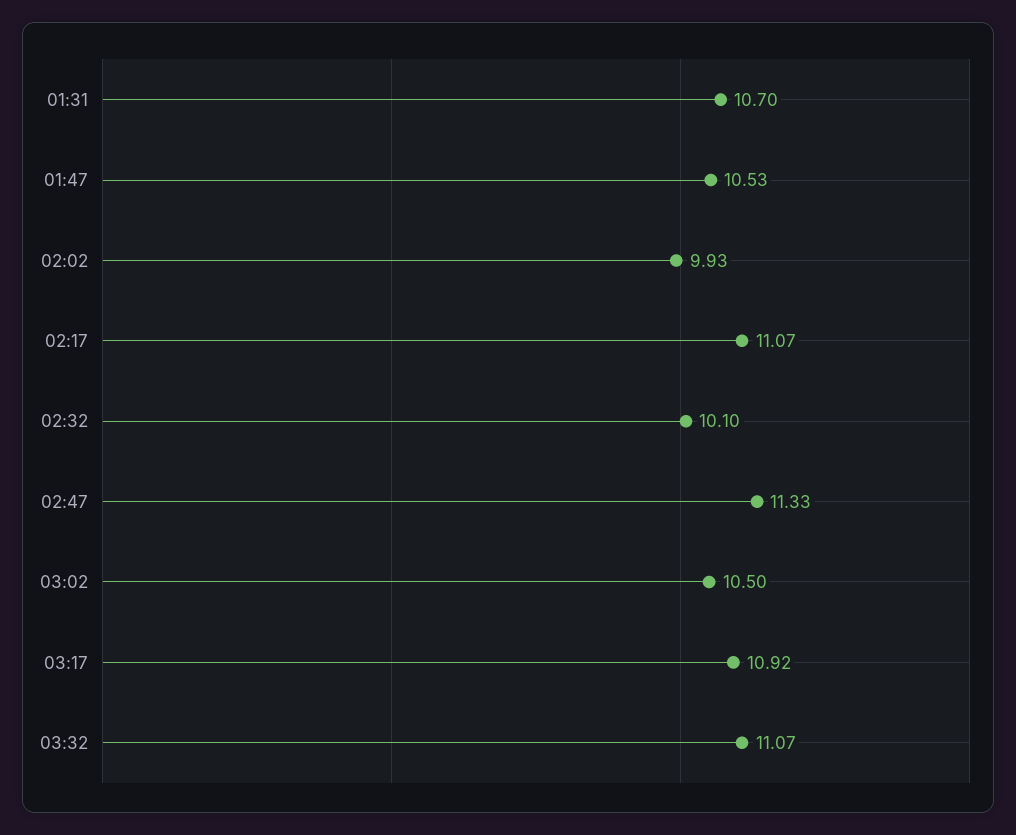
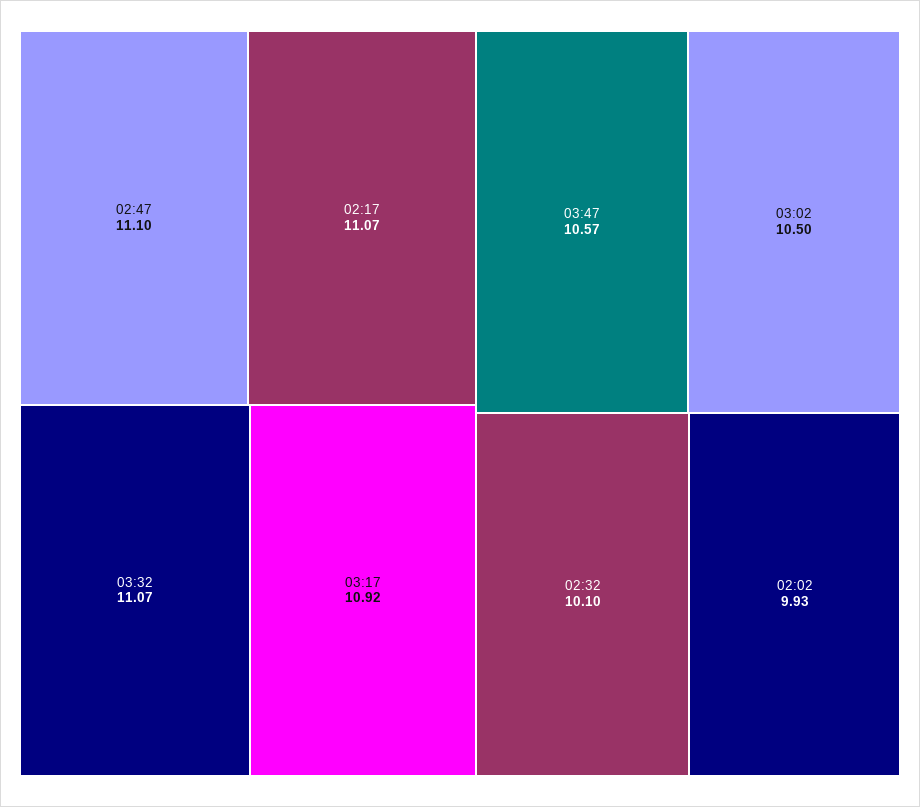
01:31: 10.7 -> none
01:47: 10.53 -> none
02:47: 11.33 -> 11.1
03:47: none -> 10.57

